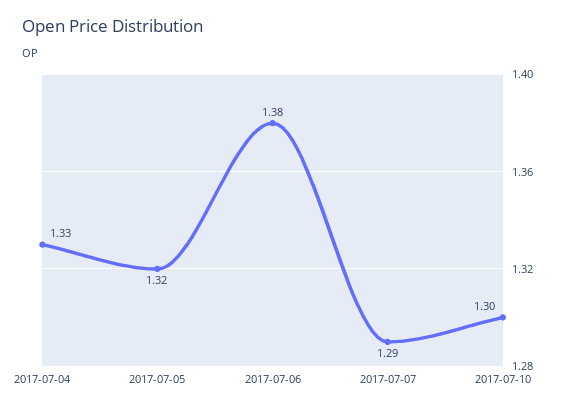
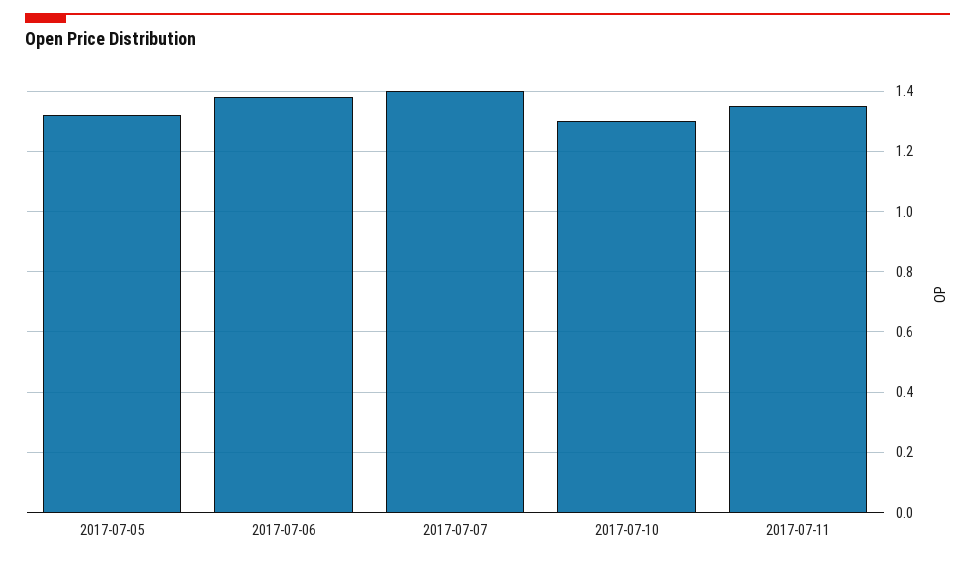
2017-07-04: 1.33 -> none
2017-07-07: 1.29 -> 1.4
2017-07-11: none -> 1.35

